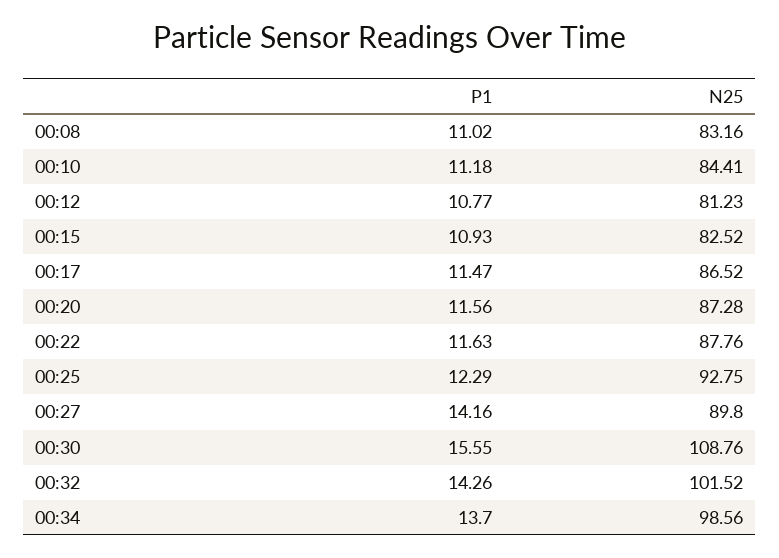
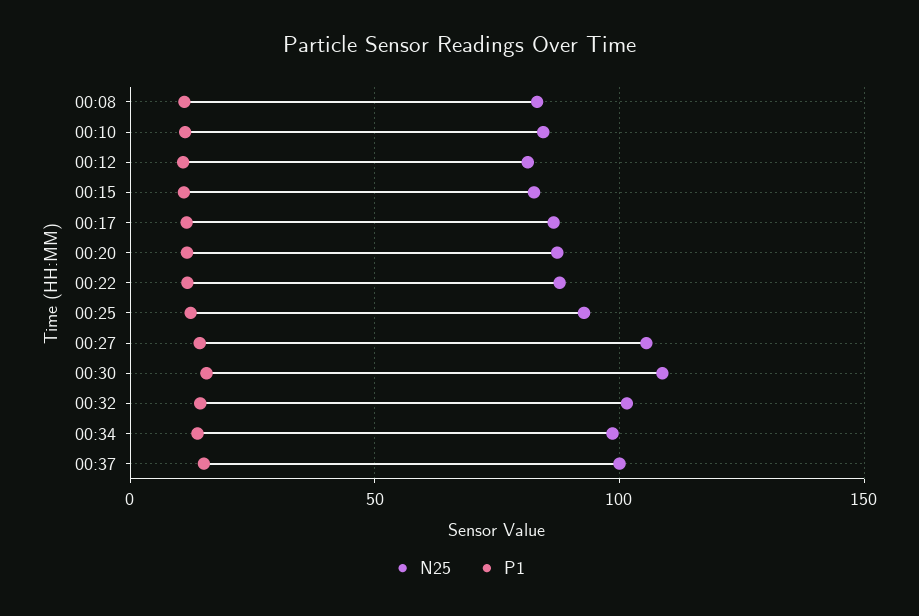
N25, 00:27: 89.8 -> 105
N25, 00:37: none -> 100
P1, 00:37: none -> 15

